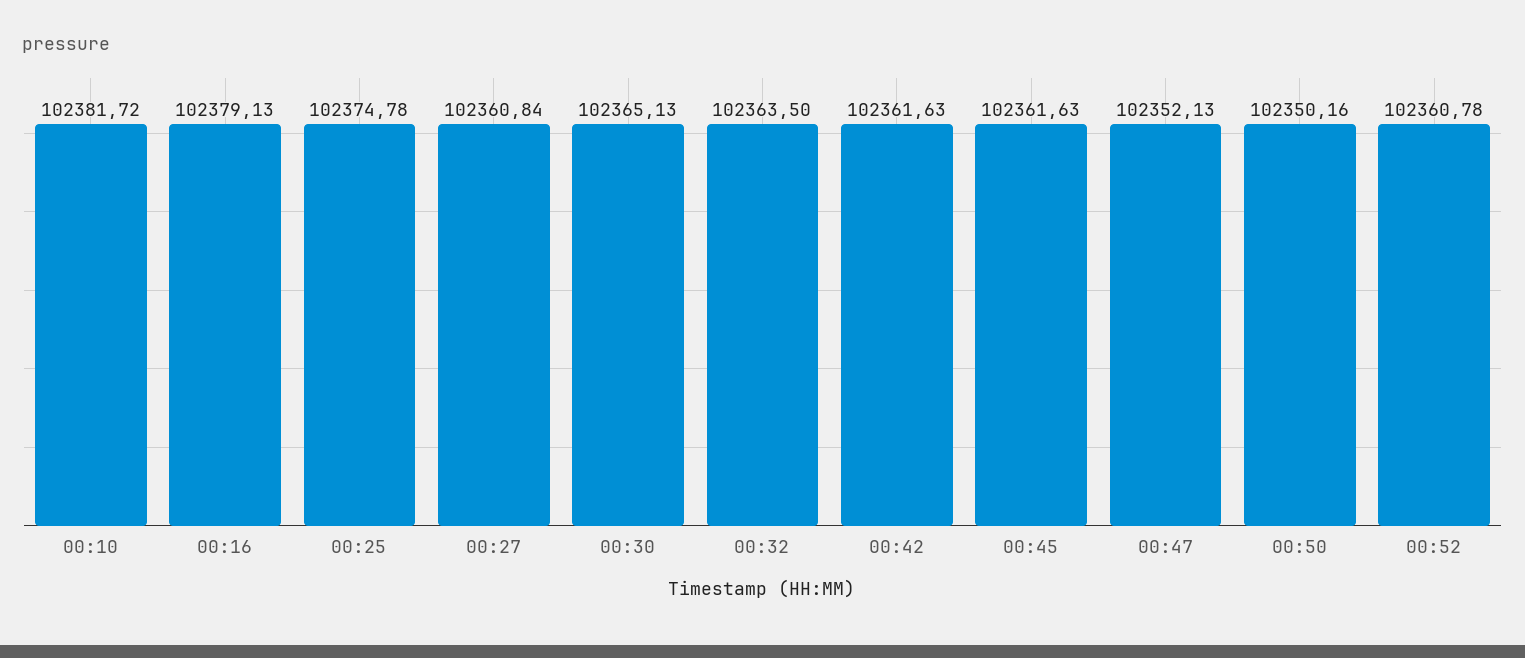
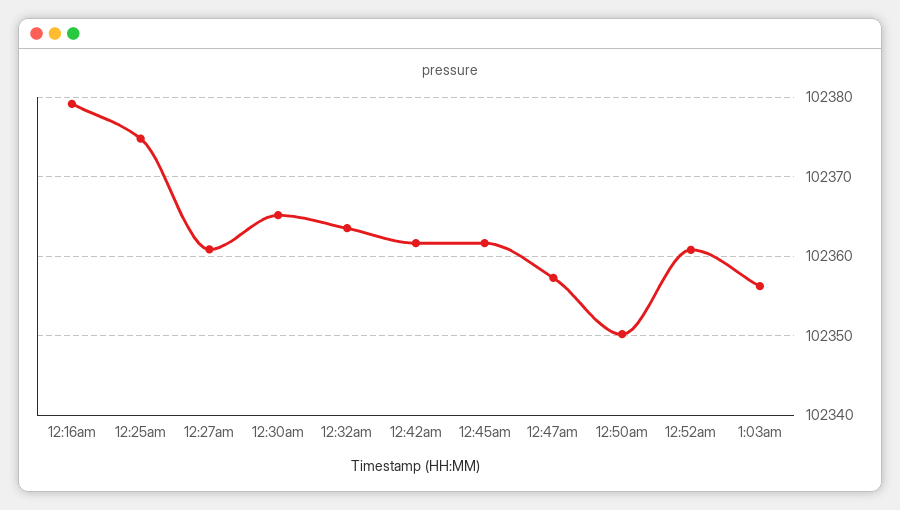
00:10: 102381.72 -> none
00:47: 102352.13 -> 102357
1:03am: none -> 102356

